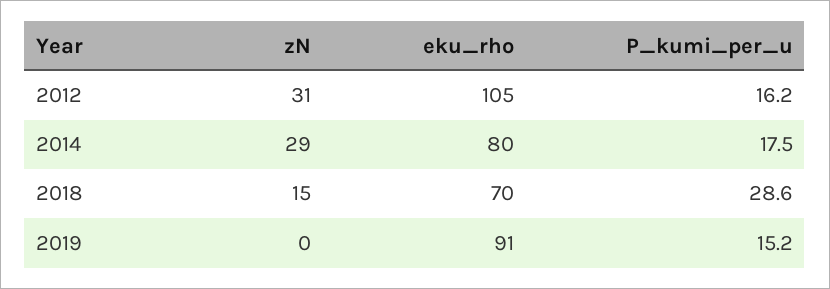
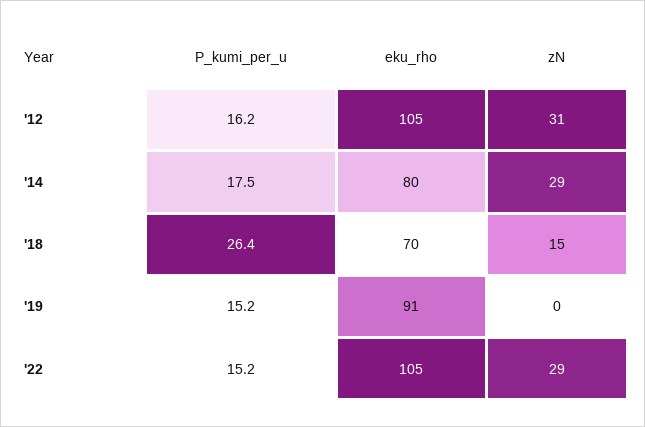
P_kumi_per_u, 2018: 28.6 -> 26.4
P_kumi_per_u, '22: none -> 15.2
eku_rho, '22: none -> 105
zN, '22: none -> 29

